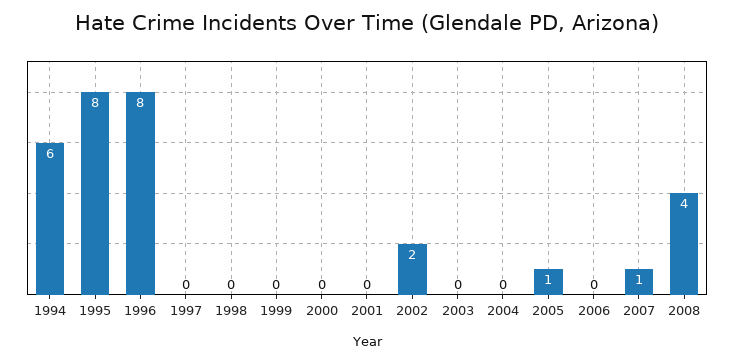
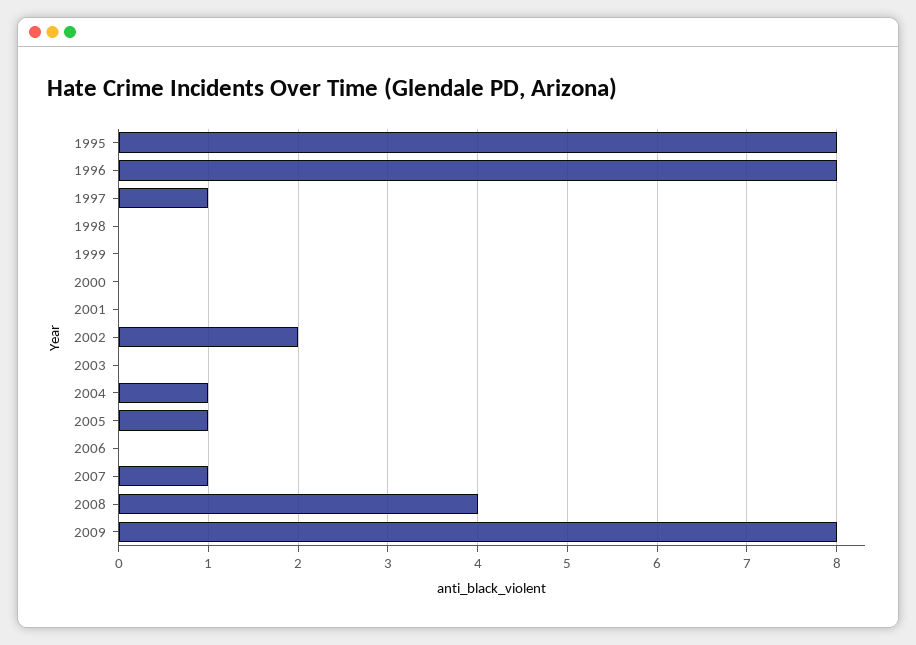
1994: 6 -> none
1997: 0 -> 1
2004: 0 -> 1
2009: none -> 8

